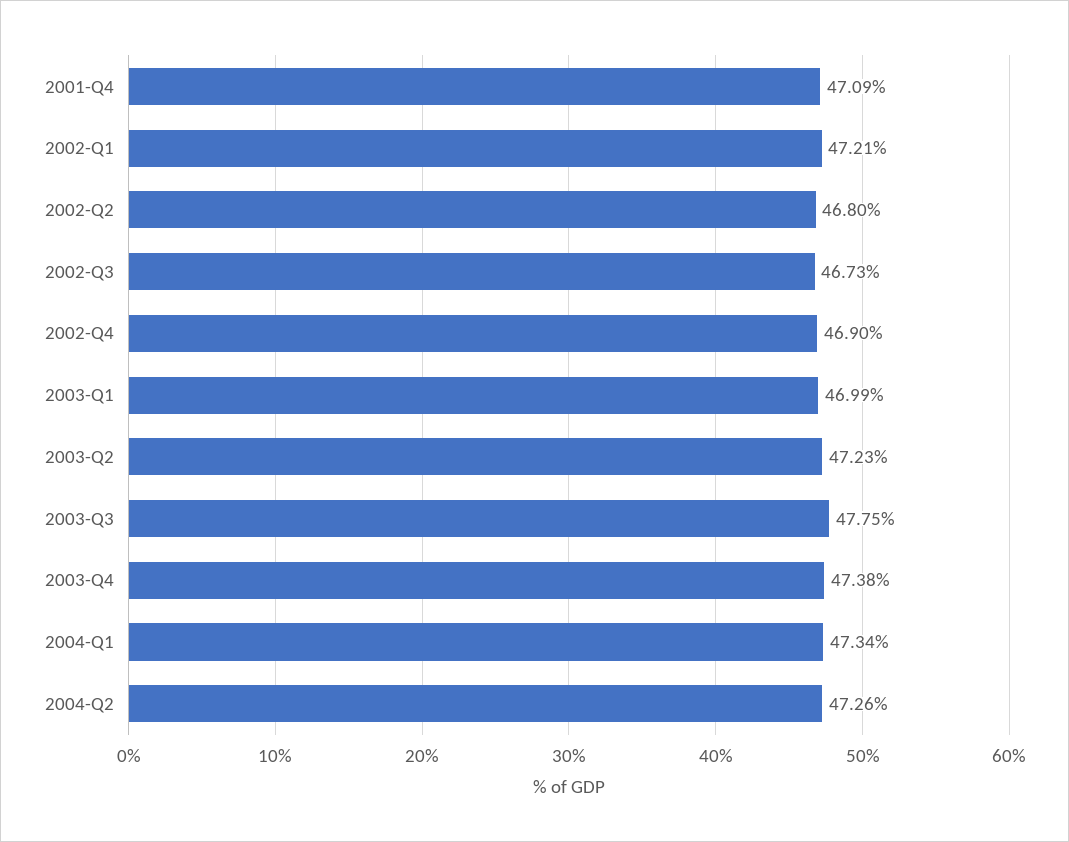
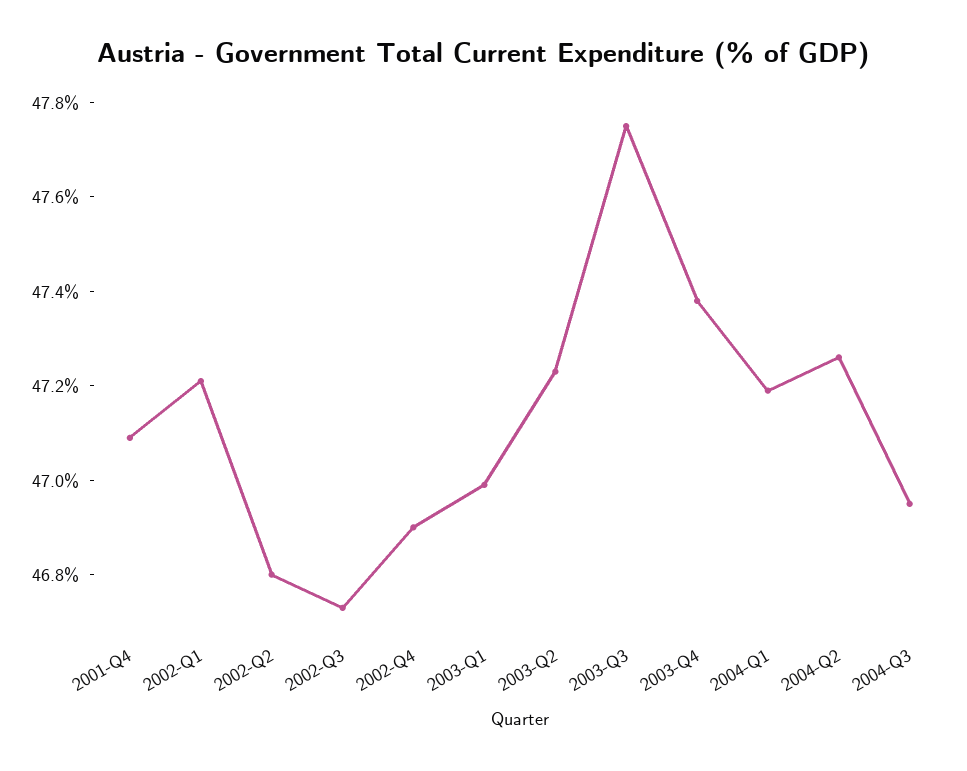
2004-Q1: 47.34 -> 47.2
2004-Q3: none -> 46.95

